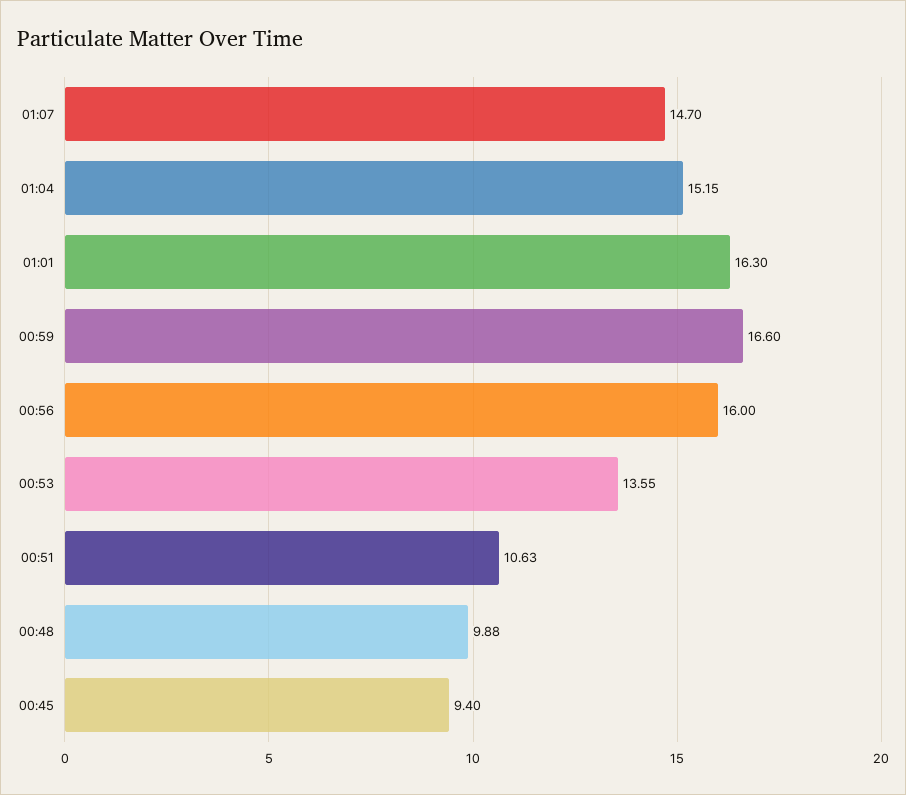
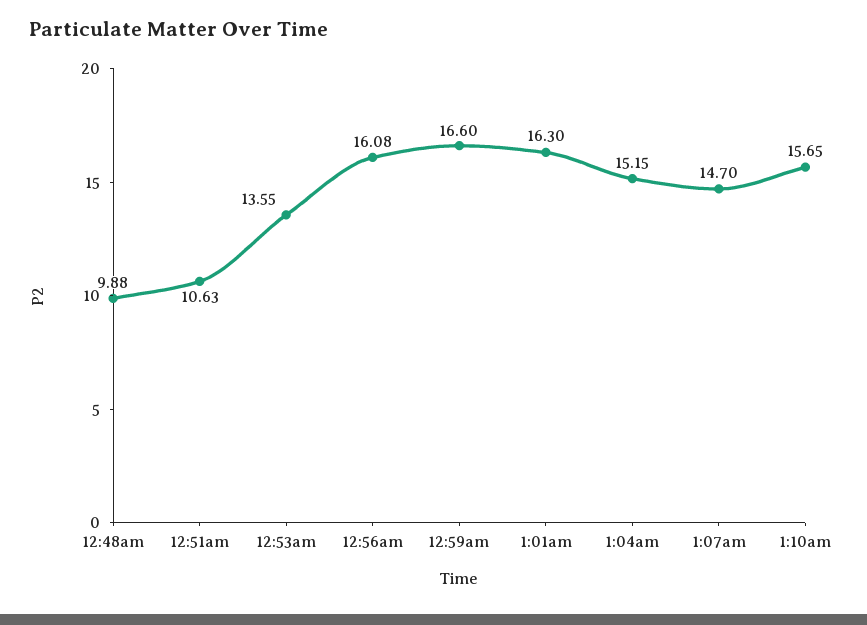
00:56: 16 -> 16.08
00:45: 9.4 -> none
1:10am: none -> 15.65

